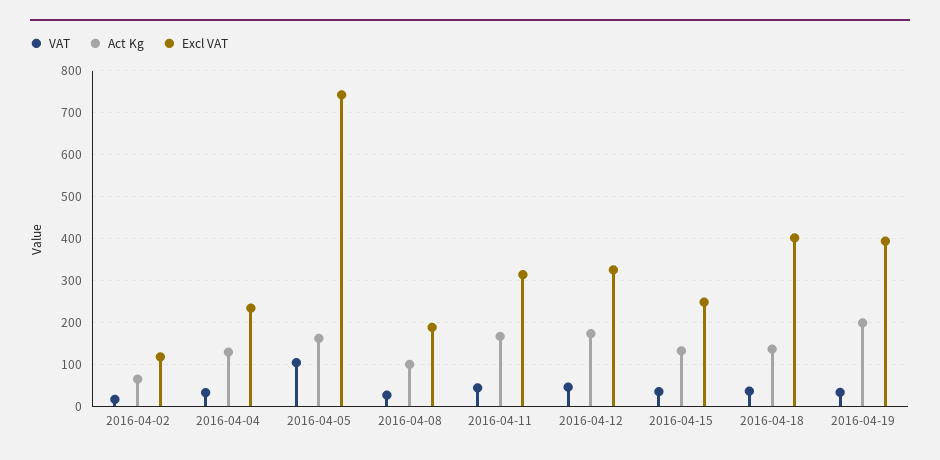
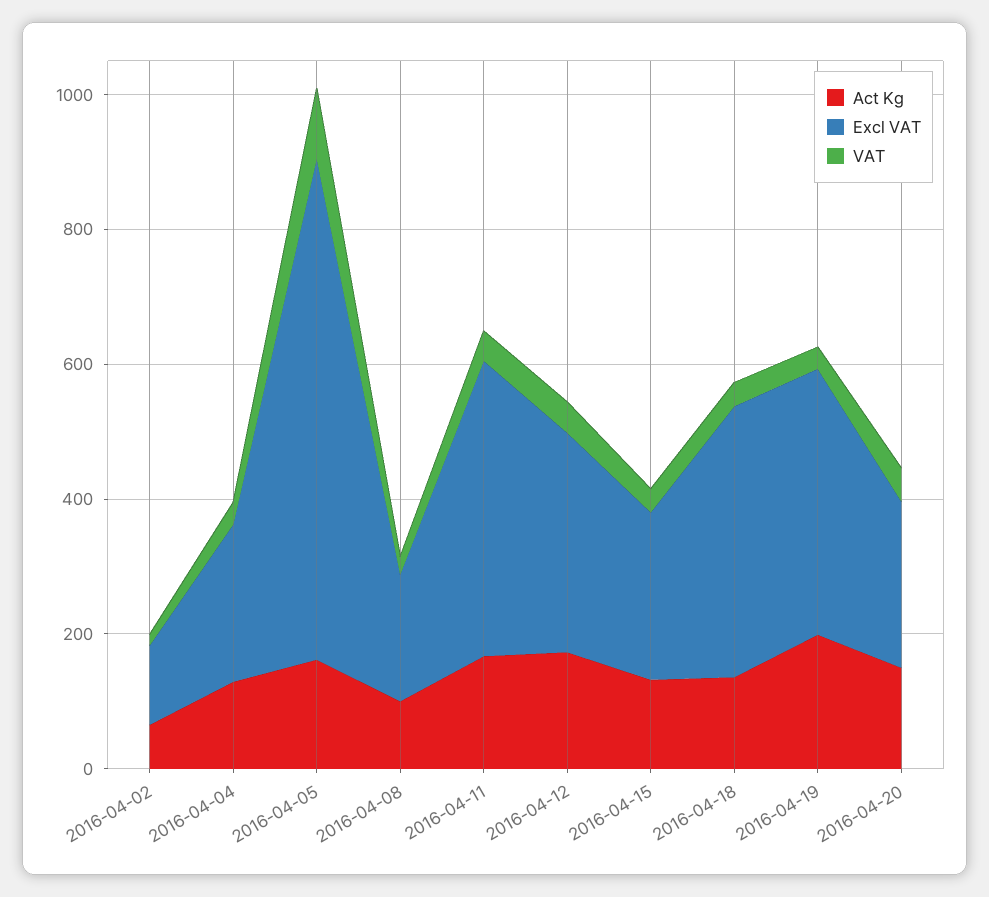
Excl VAT, 2016-04-11: 320 -> 450
Act Kg, 2016-04-20: none -> 150
Excl VAT, 2016-04-20: none -> 250
VAT, 2016-04-20: none -> 50

